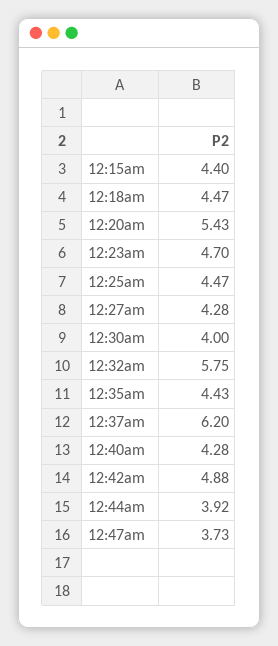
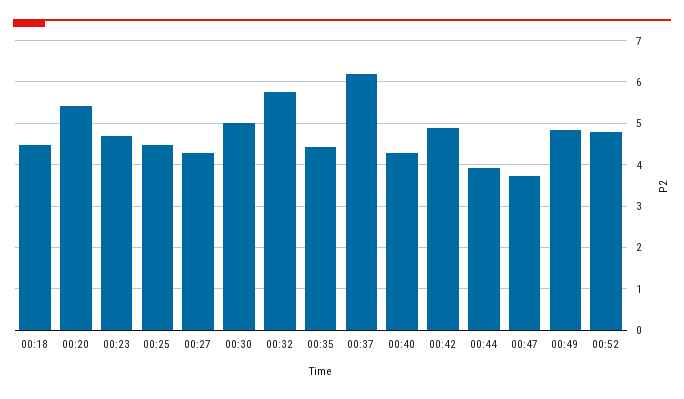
12:15am: 4.4 -> none
12:30am: 4 -> 5
00:49: none -> 4.8
00:52: none -> 4.8

